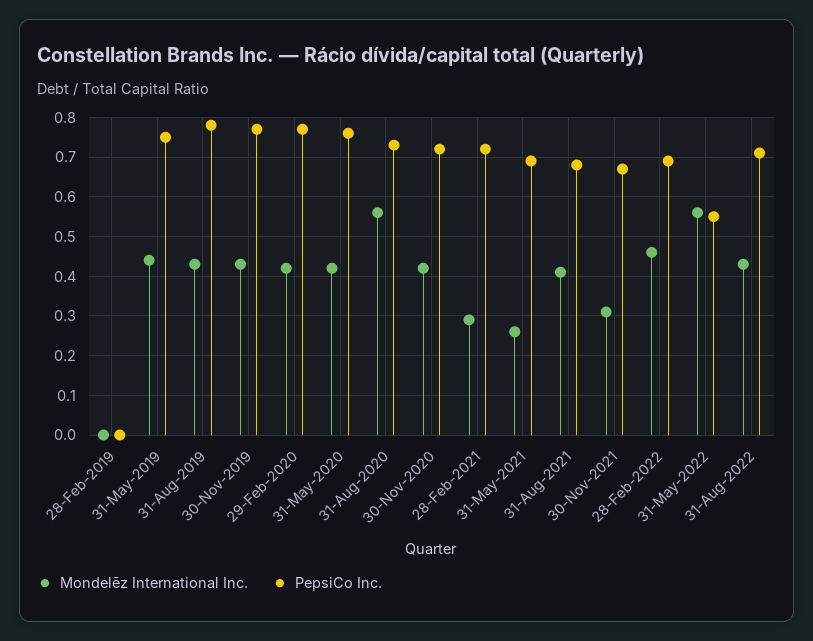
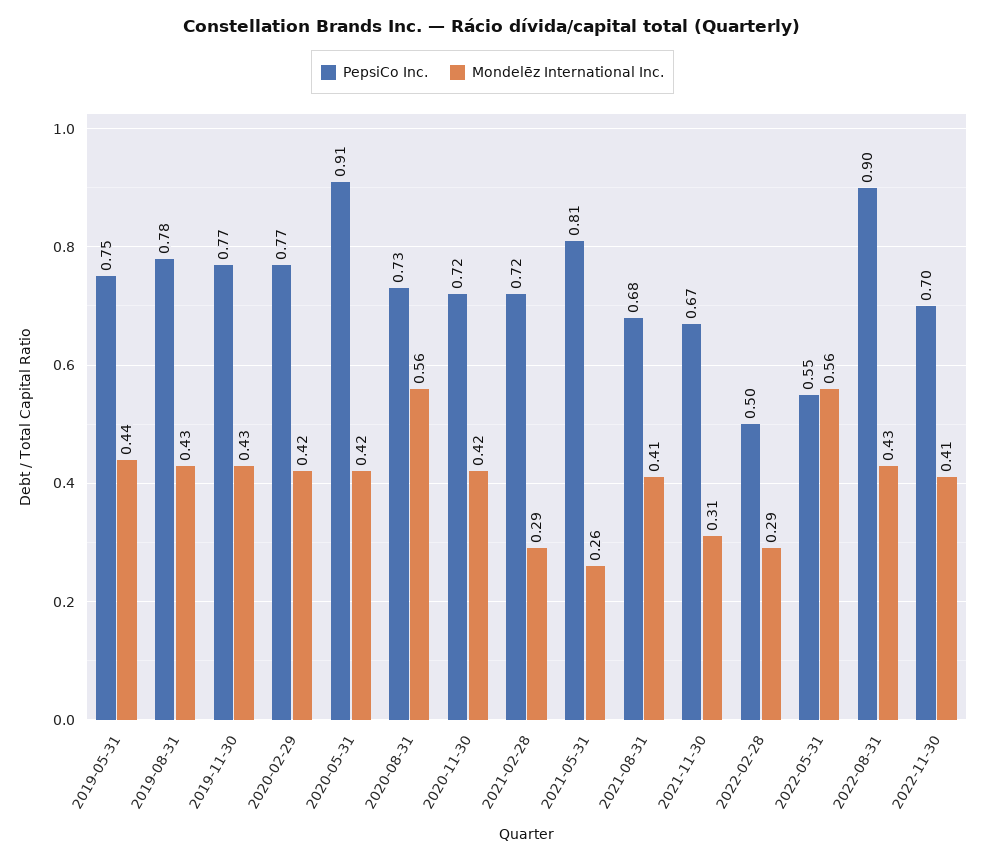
Mondelēz International Inc., 28-Feb-2019: 0 -> none
PepsiCo Inc., 28-Feb-2019: 0 -> none
PepsiCo Inc., 31-May-2020: 0.75 -> 0.91
PepsiCo Inc., 31-May-2021: 0.7 -> 0.81
Mondelēz International Inc., 28-Feb-2022: 0.45 -> 0.29
PepsiCo Inc., 28-Feb-2022: 0.7 -> 0.5
PepsiCo Inc., 31-Aug-2022: 0.7 -> 0.9
PepsiCo Inc., 2022-11-30: none -> 0.7
Mondelēz International Inc., 2022-11-30: none -> 0.41

